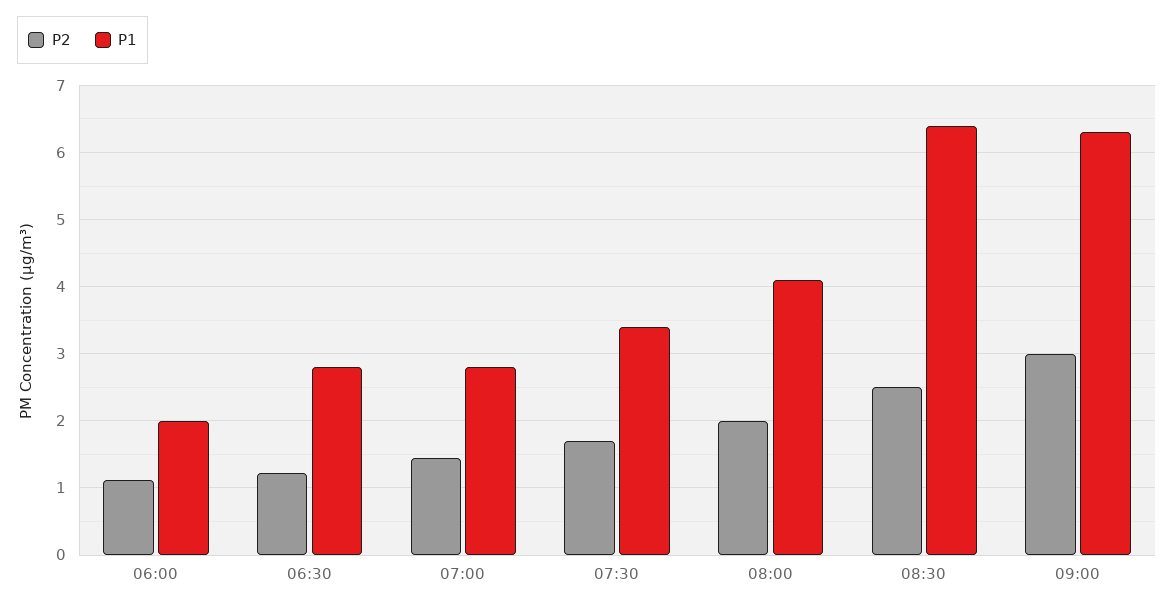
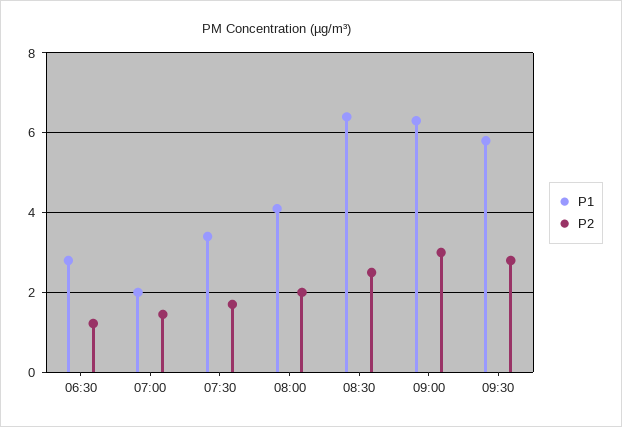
P2, 06:00: 1.1 -> none
P1, 06:00: 2 -> none
P1, 07:00: 2.8 -> 2
P1, 09:30: none -> 5.8
P2, 09:30: none -> 2.8

